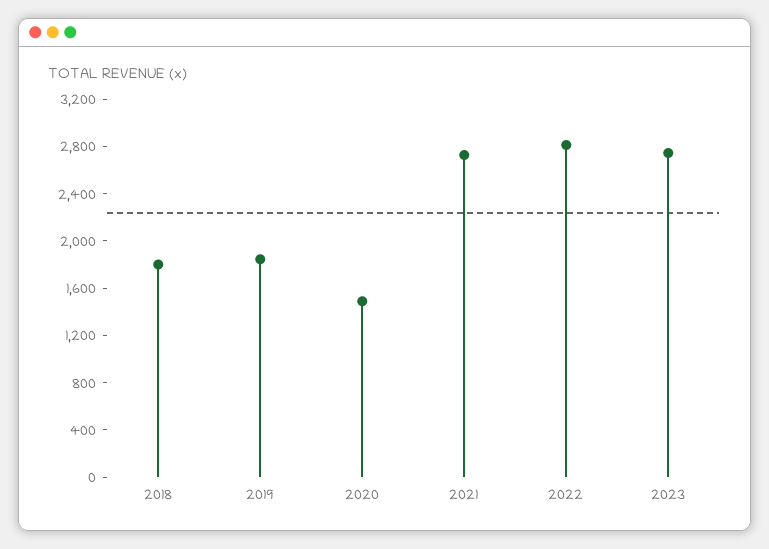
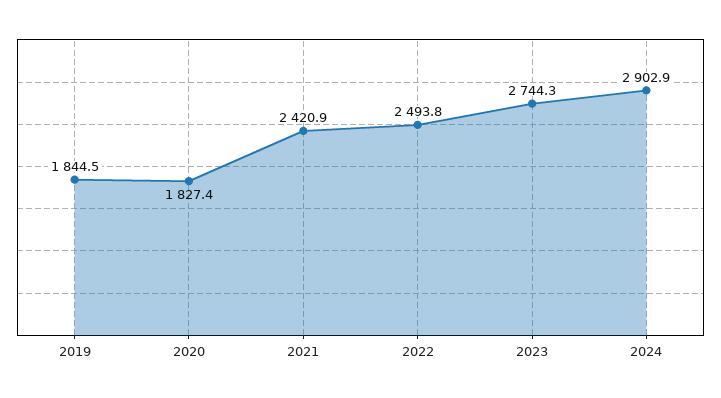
2018: 1800 -> none
2020: 1500 -> 1827.4
2021: 2700 -> 2420.9
2022: 2800 -> 2493.8
2024: none -> 2902.9

